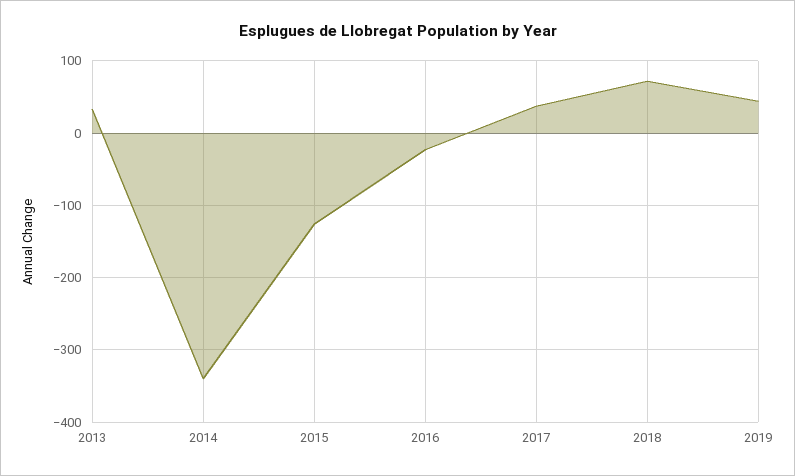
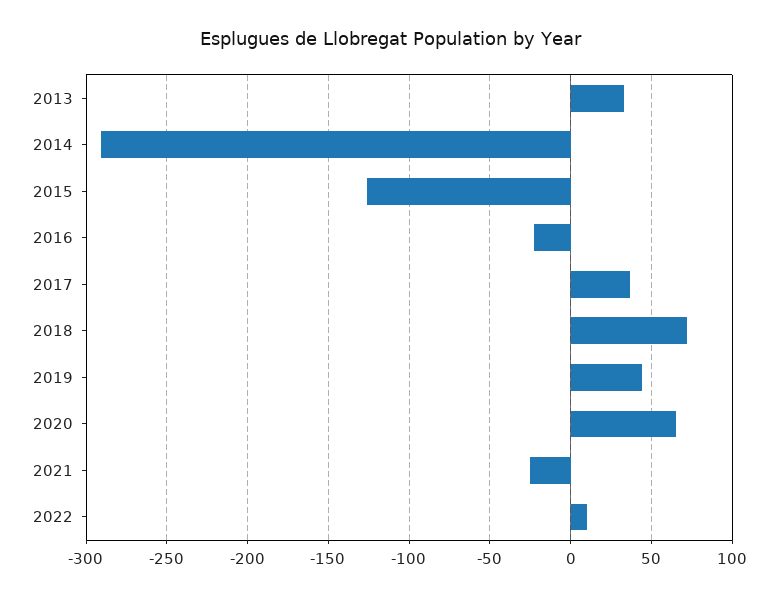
2014: -340 -> -290
2020: none -> 65
2021: none -> -25
2022: none -> 10

